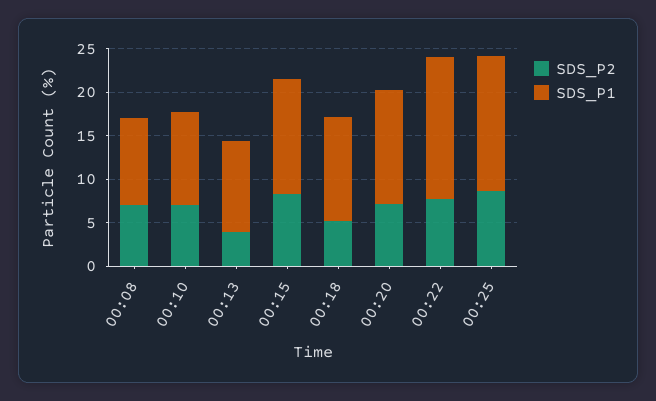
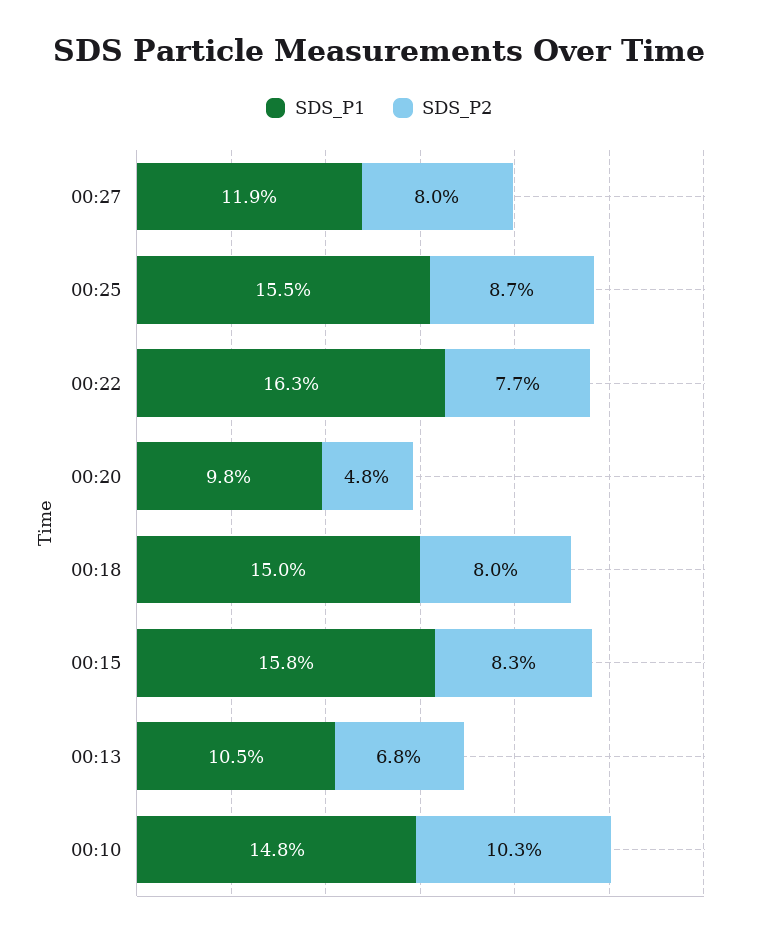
SDS_P2, 00:08: 7 -> none
SDS_P1, 00:08: 10 -> none
SDS_P2, 00:10: 7 -> 10.3
SDS_P1, 00:10: 11 -> 14.8
SDS_P2, 00:13: 4 -> 6.8
SDS_P1, 00:15: 13 -> 15.8
SDS_P2, 00:18: 5 -> 8
SDS_P1, 00:18: 12 -> 15
SDS_P2, 00:20: 7 -> 4.8
SDS_P1, 00:20: 13 -> 9.8
SDS_P1, 00:27: none -> 11.9
SDS_P2, 00:27: none -> 8

